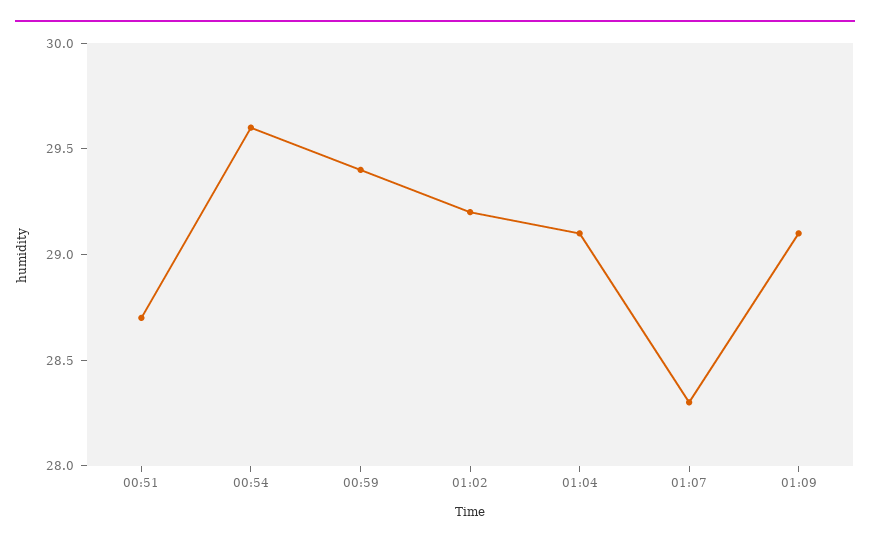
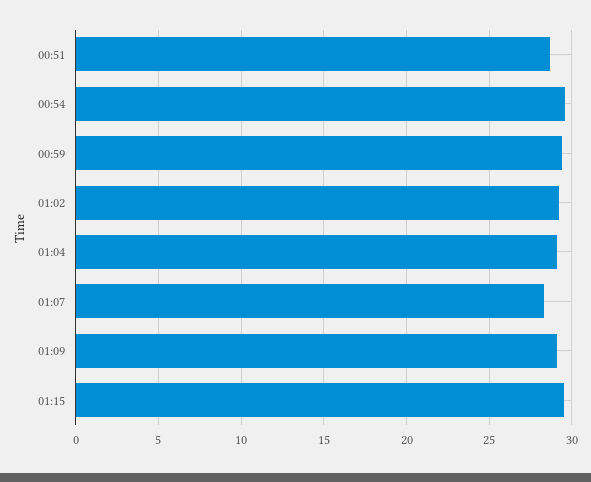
01:15: none -> 29.5

